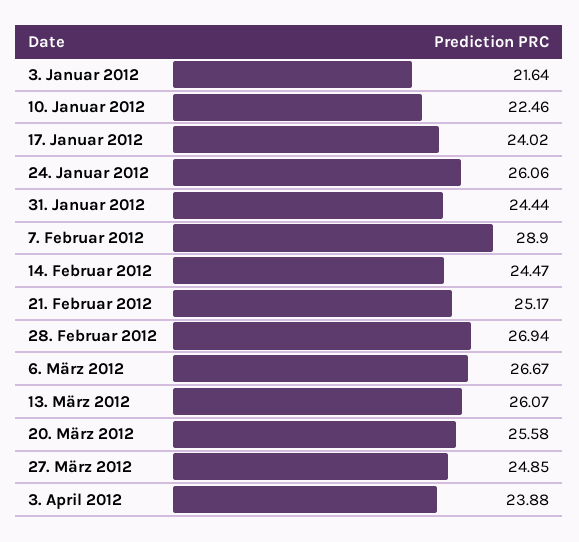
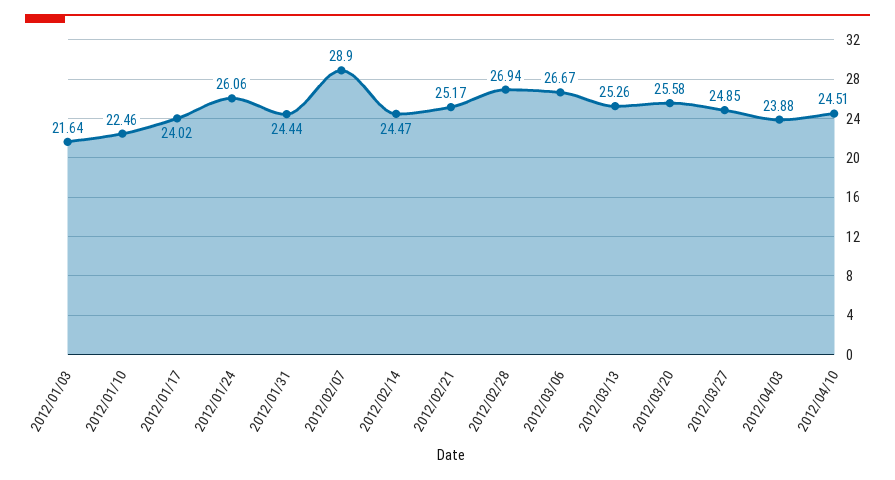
13. März 2012: 26.07 -> 25.26
2012/04/10: none -> 24.51

